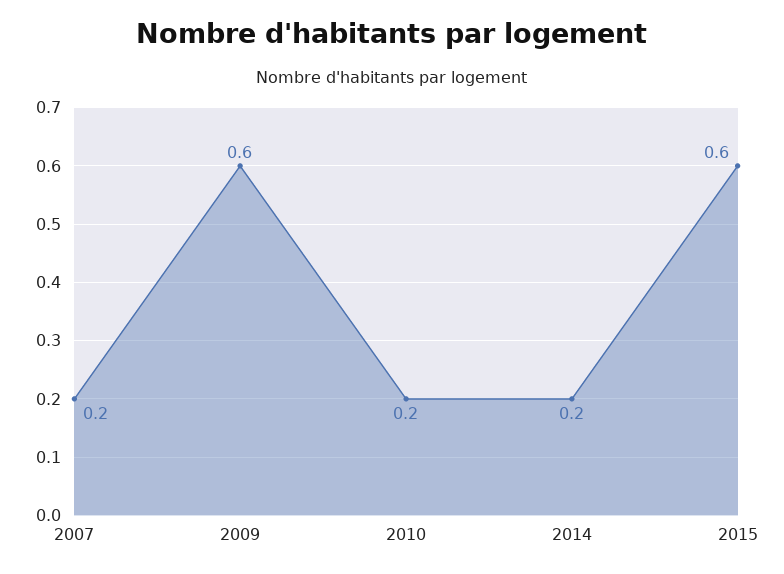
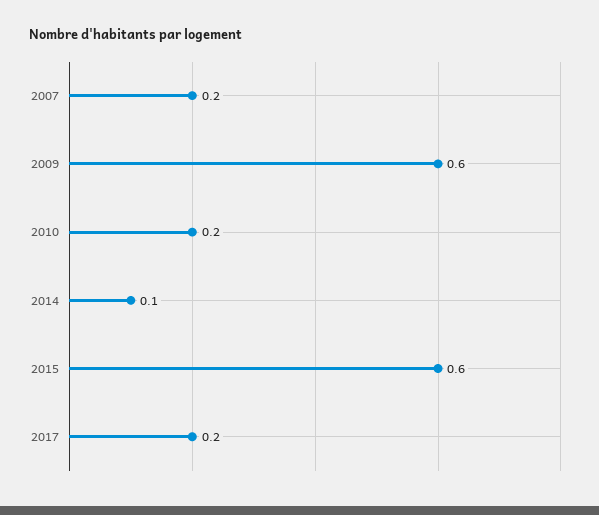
2014: 0.2 -> 0.1
2017: none -> 0.2

